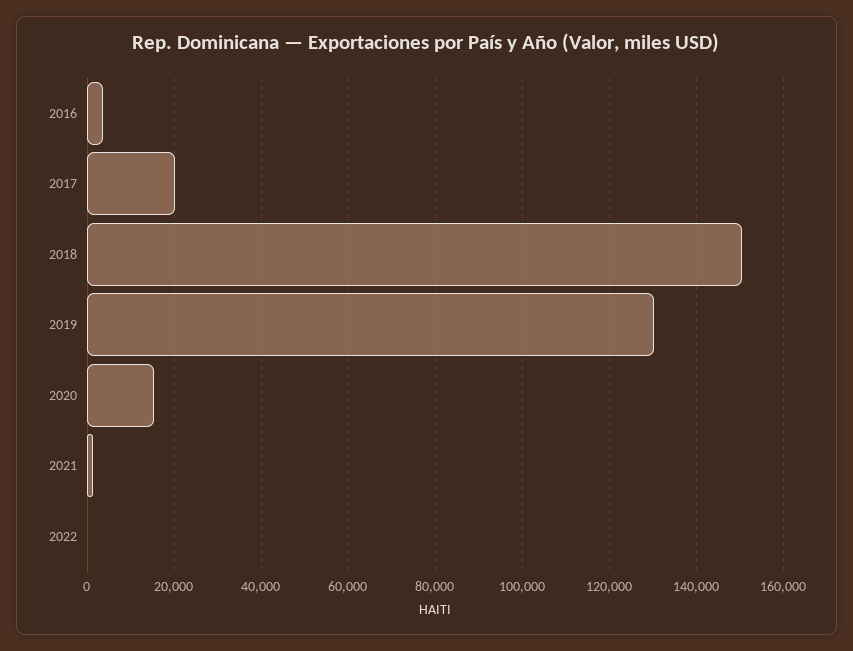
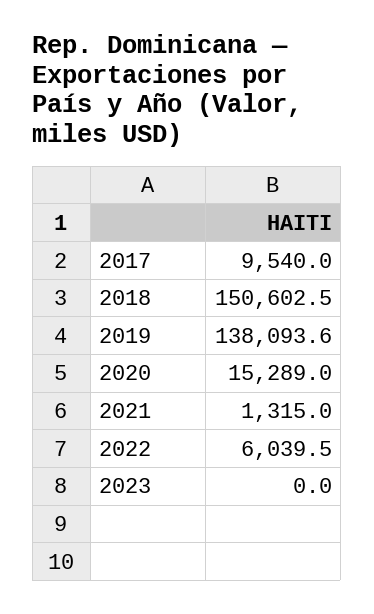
2016: 4000 -> none
2017: 20000 -> 9540
2019: 130000 -> 138093.6
2022: 0 -> 6039.5
2023: none -> 0

